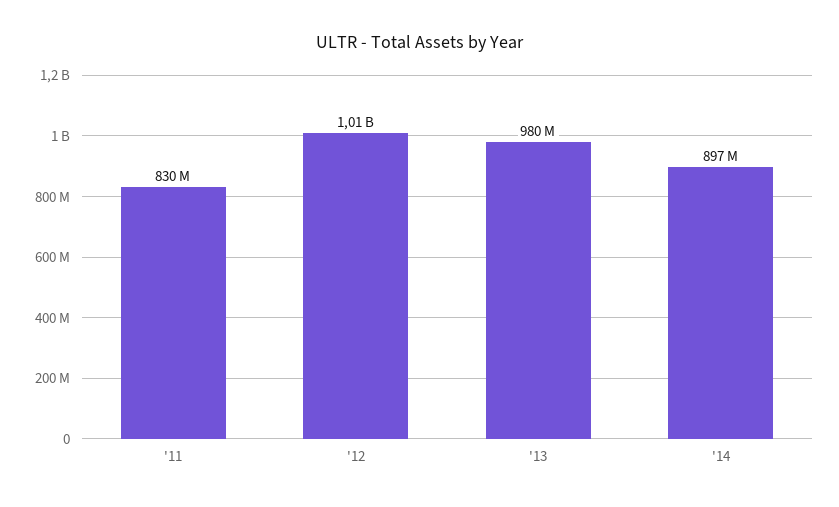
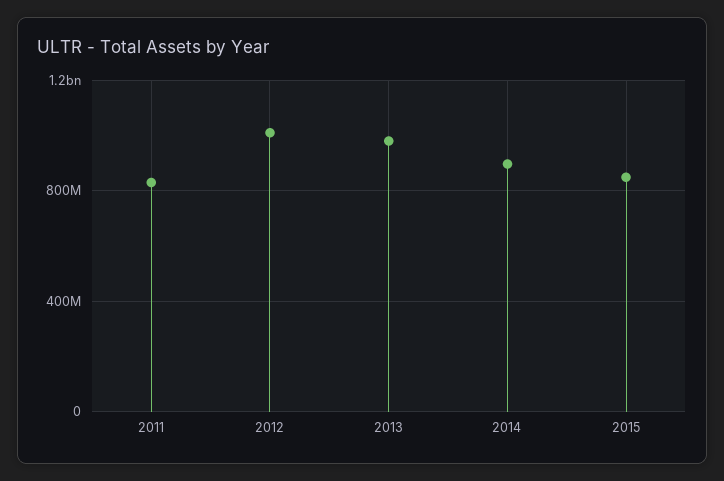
2015: none -> 850000000

